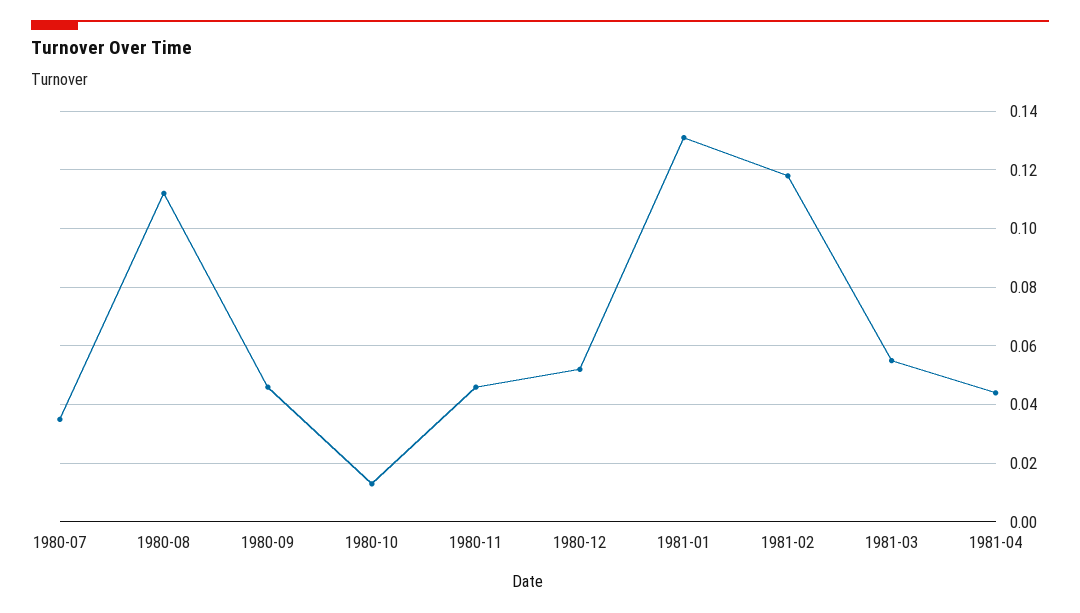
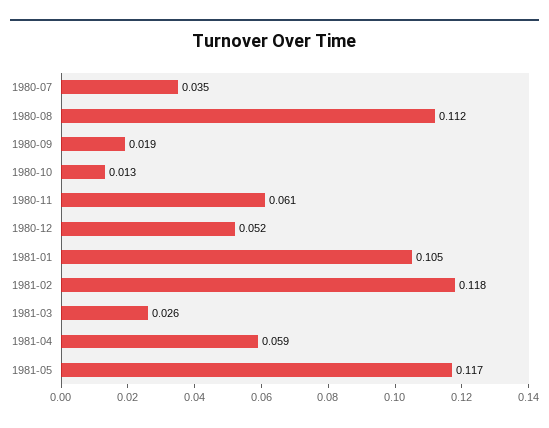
1980-09: 0.045 -> 0.019
1980-11: 0.045 -> 0.061
1981-01: 0.13 -> 0.105
1981-03: 0.055 -> 0.026
1981-04: 0.045 -> 0.059
1981-05: none -> 0.117

